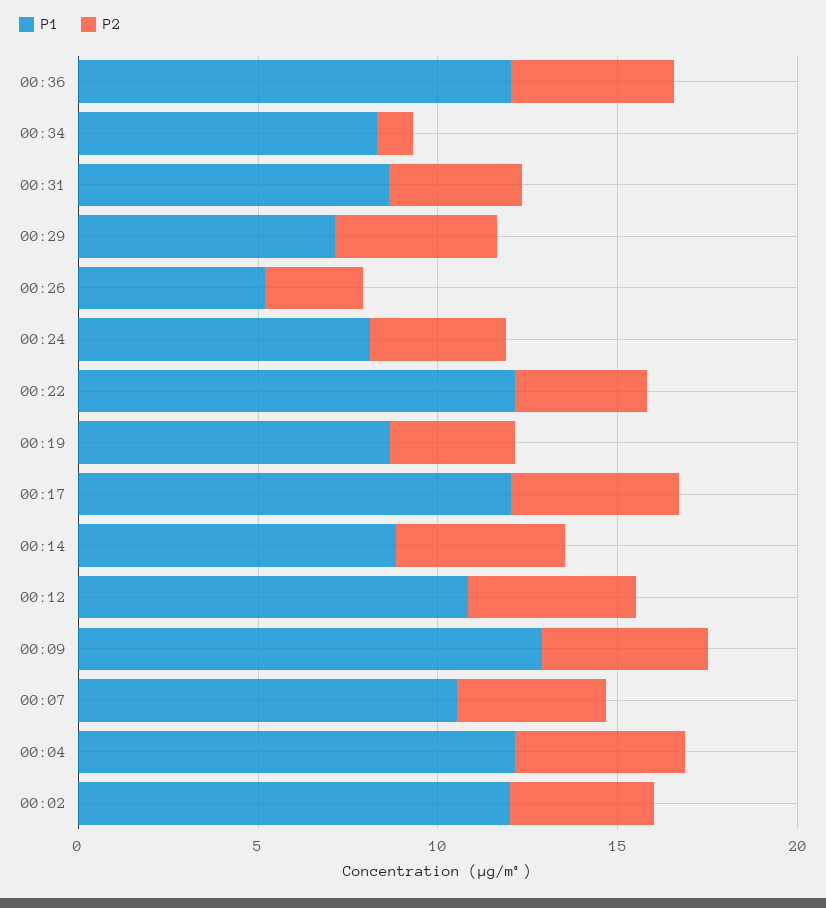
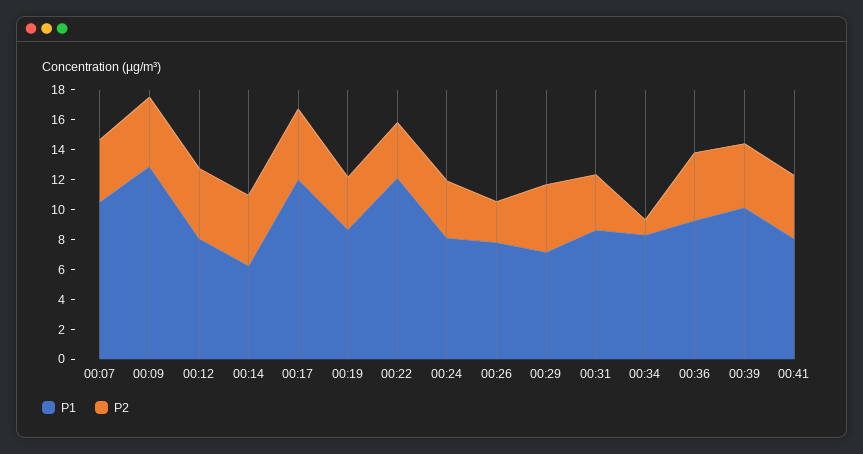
P1, 00:36: 12 -> 9
P1, 00:26: 5 -> 8
P1, 00:14: 9 -> 6
P1, 00:12: 11 -> 8
P1, 00:04: 12 -> none
P2, 00:04: 5 -> none
P1, 00:02: 12 -> none
P2, 00:02: 4 -> none
P1, 00:39: none -> 10
P2, 00:39: none -> 4
P1, 00:41: none -> 8
P2, 00:41: none -> 4

